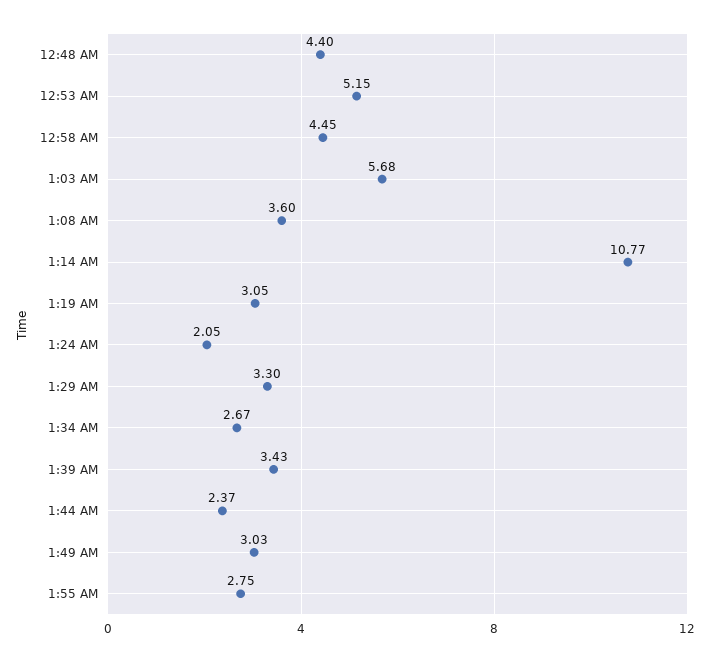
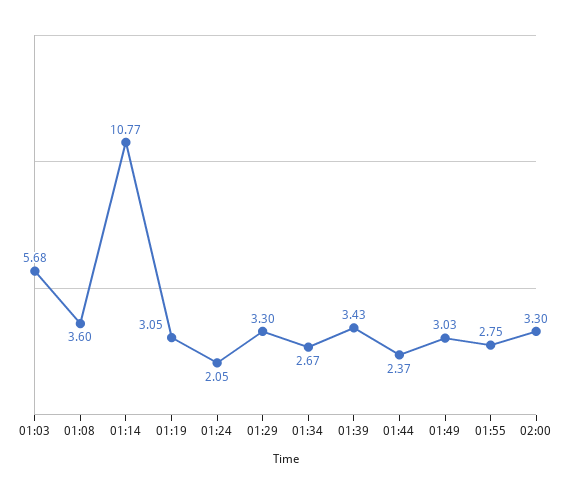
12:48 AM: 4.4 -> none
12:53 AM: 5.15 -> none
12:58 AM: 4.45 -> none
02:00: none -> 3.3

